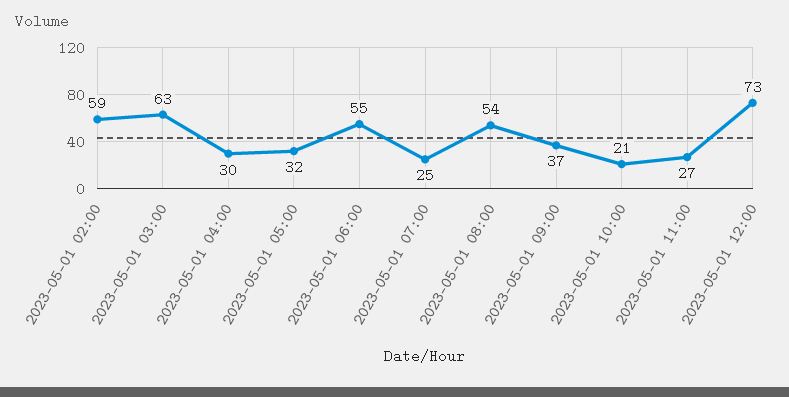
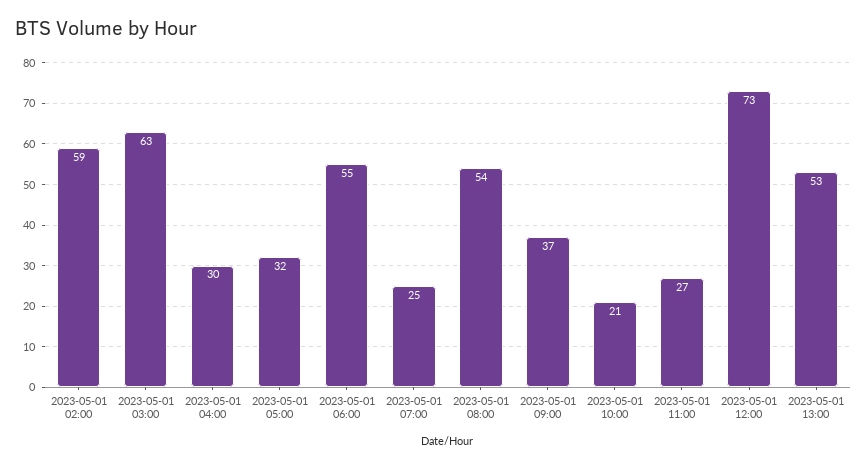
2023-05-01 13:00: none -> 53

